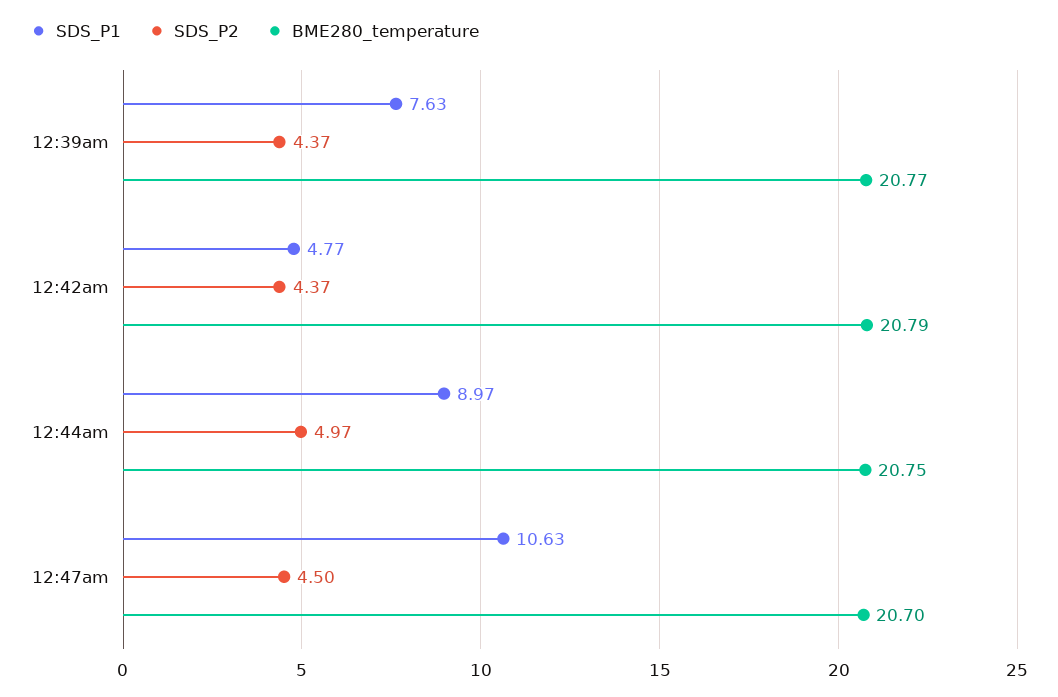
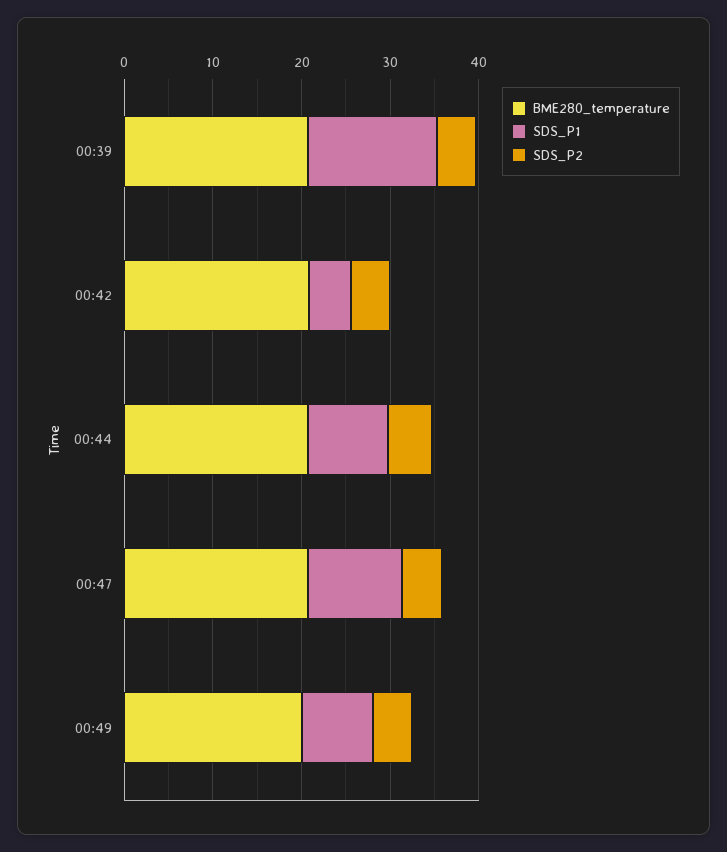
SDS_P1, 12:39am: 7.63 -> 14
BME280_temperature, 00:49: none -> 20
SDS_P1, 00:49: none -> 8
SDS_P2, 00:49: none -> 4

